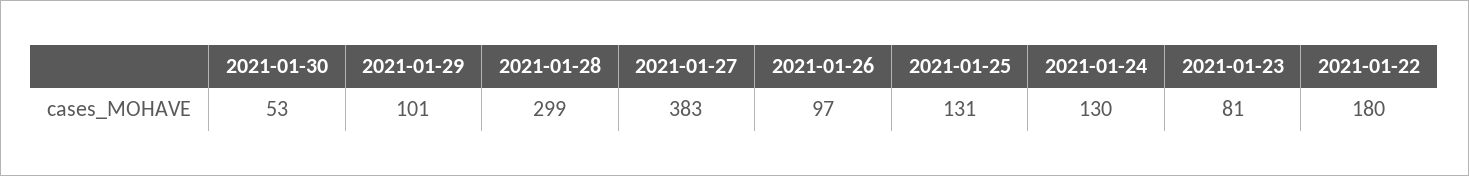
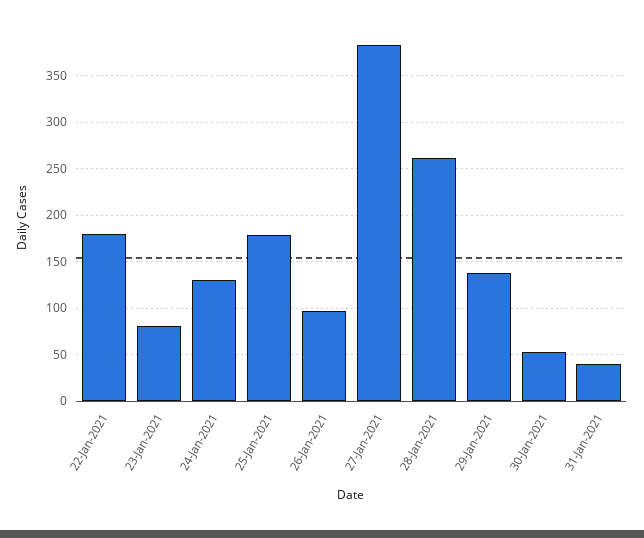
2021-01-29: 101 -> 140
2021-01-28: 299 -> 260
2021-01-25: 131 -> 180
31-Jan-2021: none -> 40

